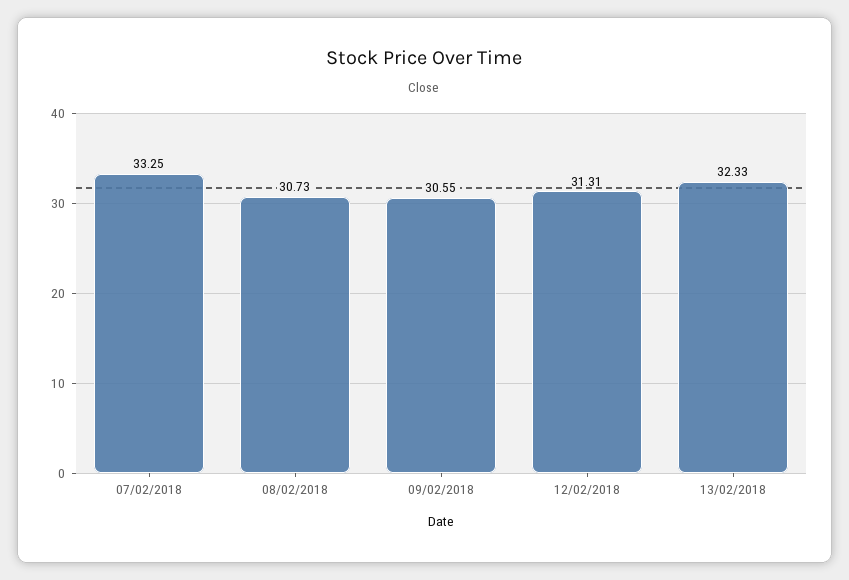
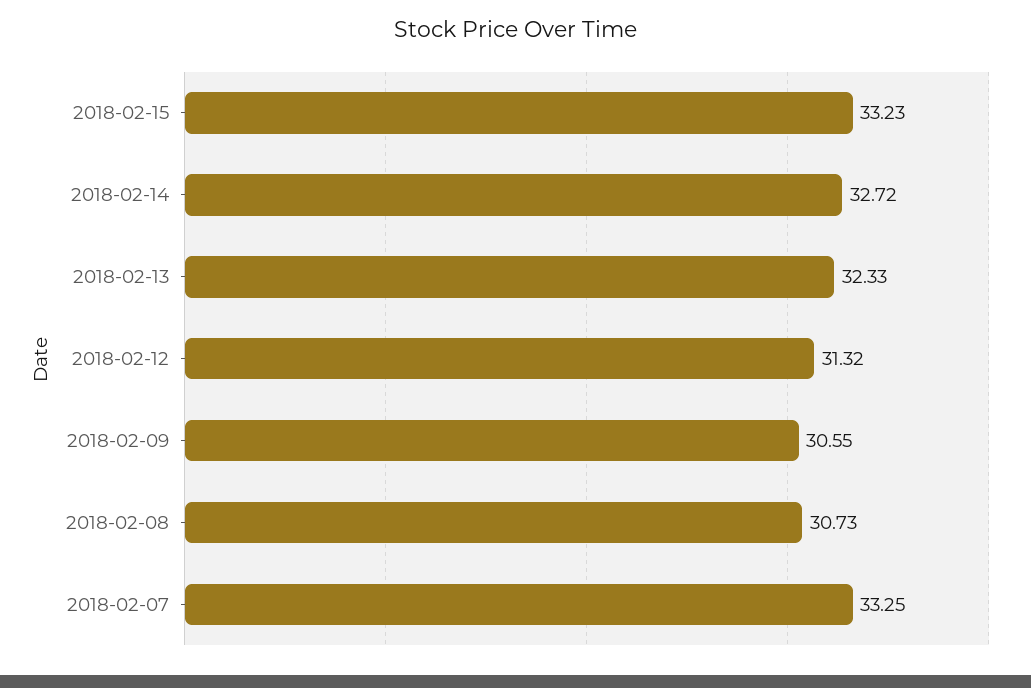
12/02/2018: 31.31 -> 31.32
2018-02-15: none -> 33.23
2018-02-14: none -> 32.72

